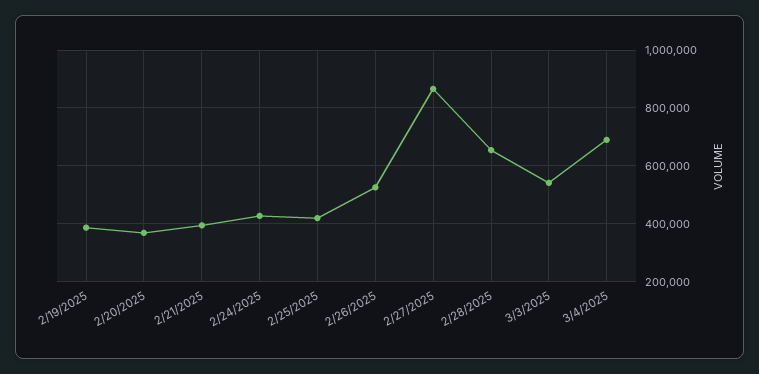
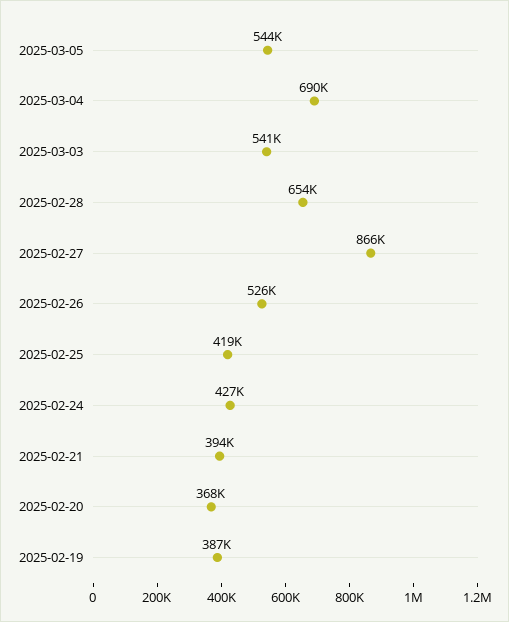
2025-03-05: none -> 544000

